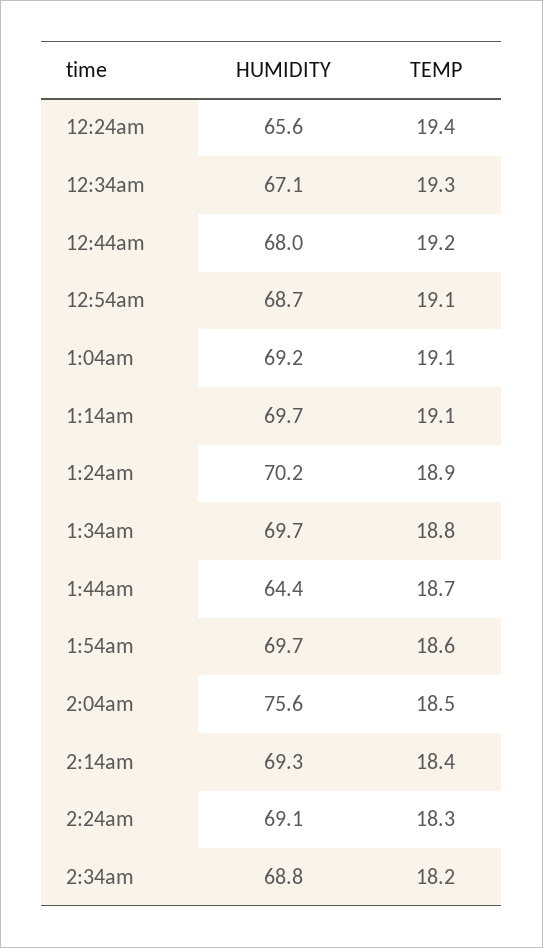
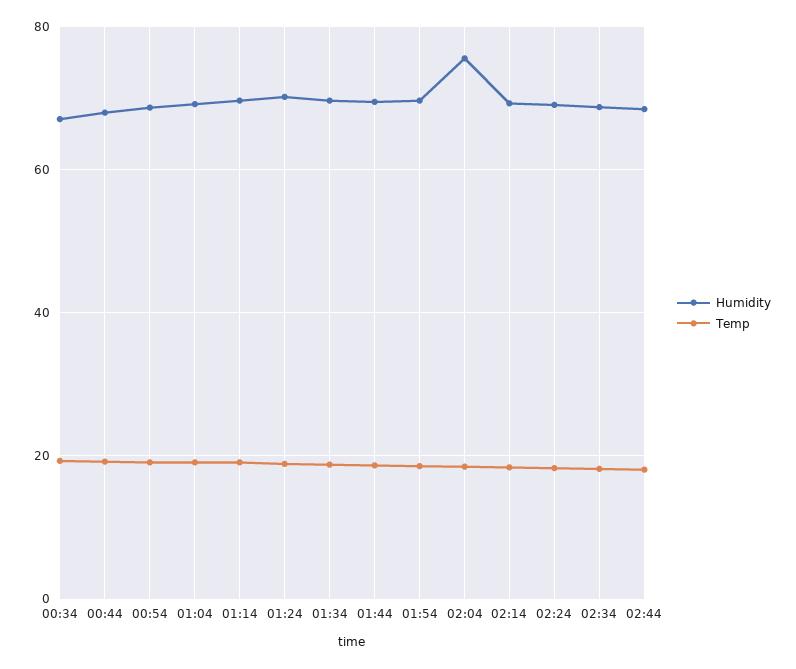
HUMIDITY, 12:24am: 65.6 -> none
TEMP, 12:24am: 19.4 -> none
HUMIDITY, 1:44am: 64.4 -> 70
HUMIDITY, 02:44: none -> 68
TEMP, 02:44: none -> 18

